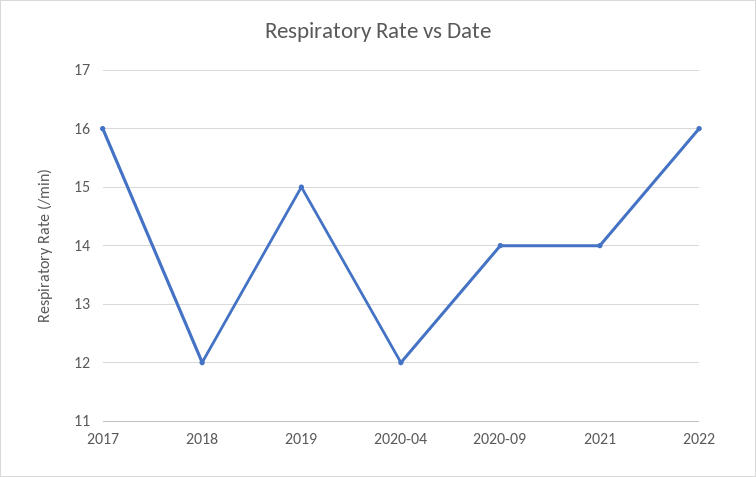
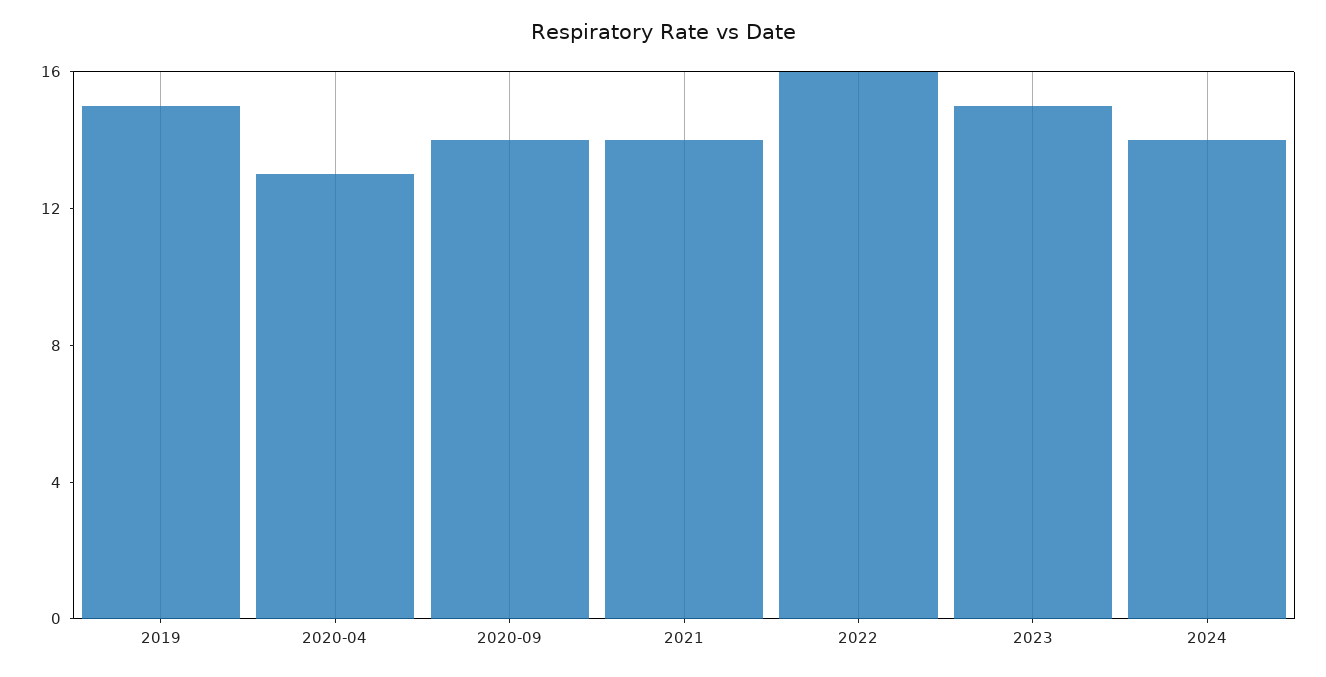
2017: 16 -> none
2018: 12 -> none
2020-04: 12 -> 13
2023: none -> 15
2024: none -> 14

